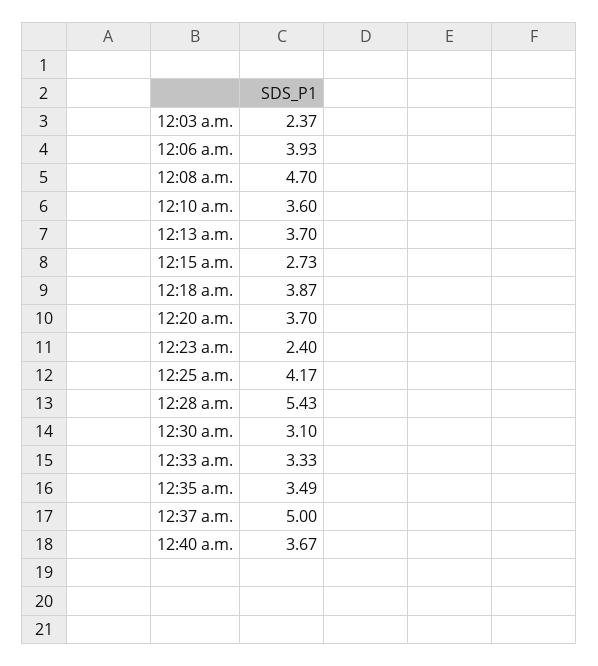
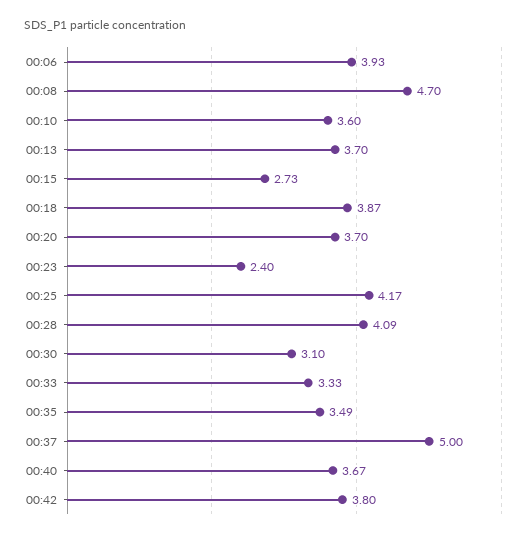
12:03 a.m.: 2.37 -> none
12:28 a.m.: 5.43 -> 4.09
00:42: none -> 3.8

